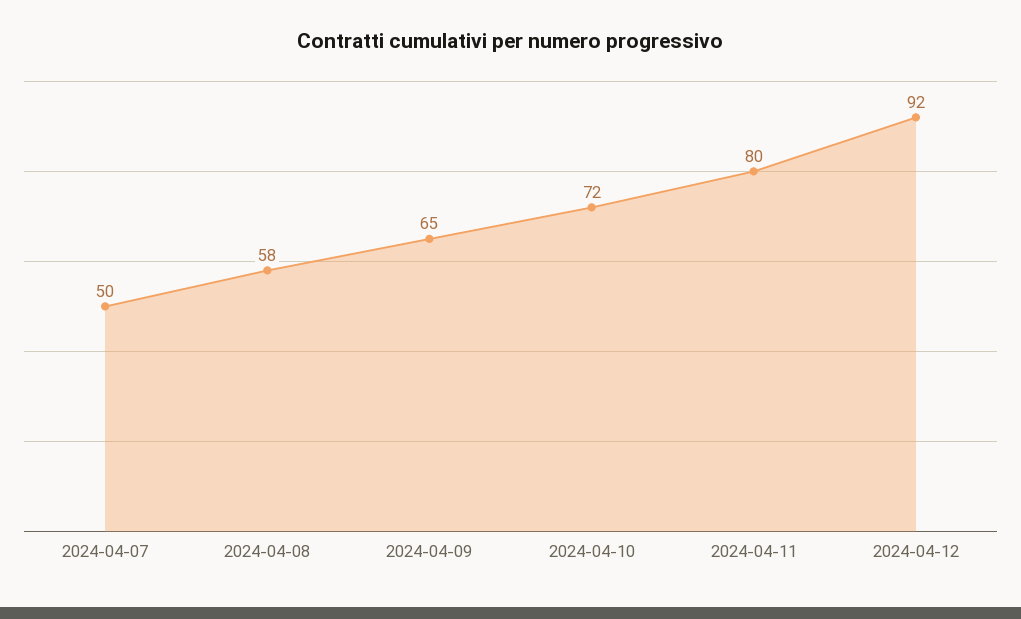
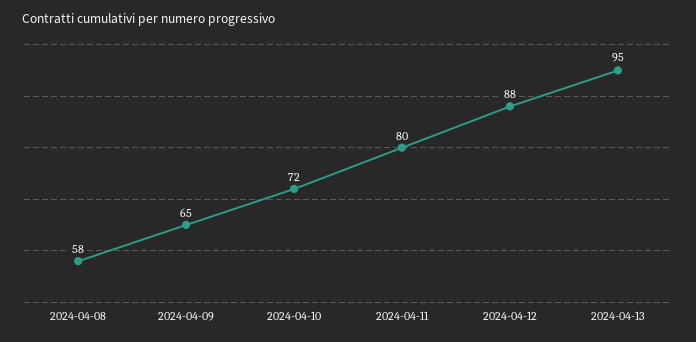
2024-04-07: 50 -> none
2024-04-12: 92 -> 88
2024-04-13: none -> 95

